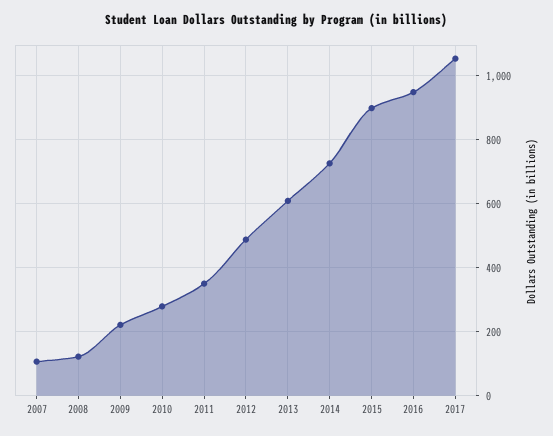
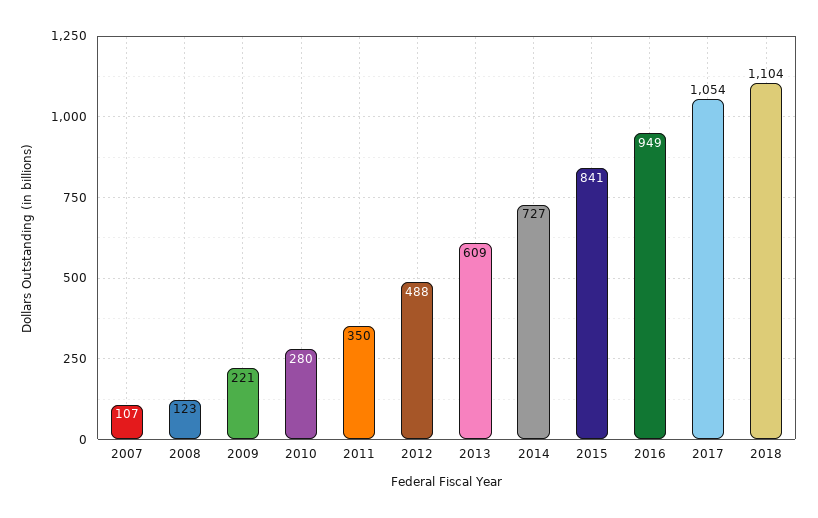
2015: 900 -> 841
2018: none -> 1104

